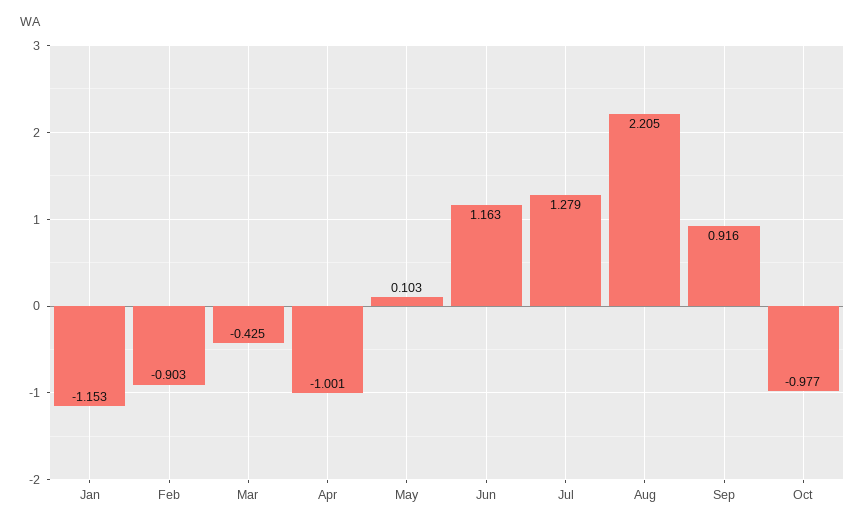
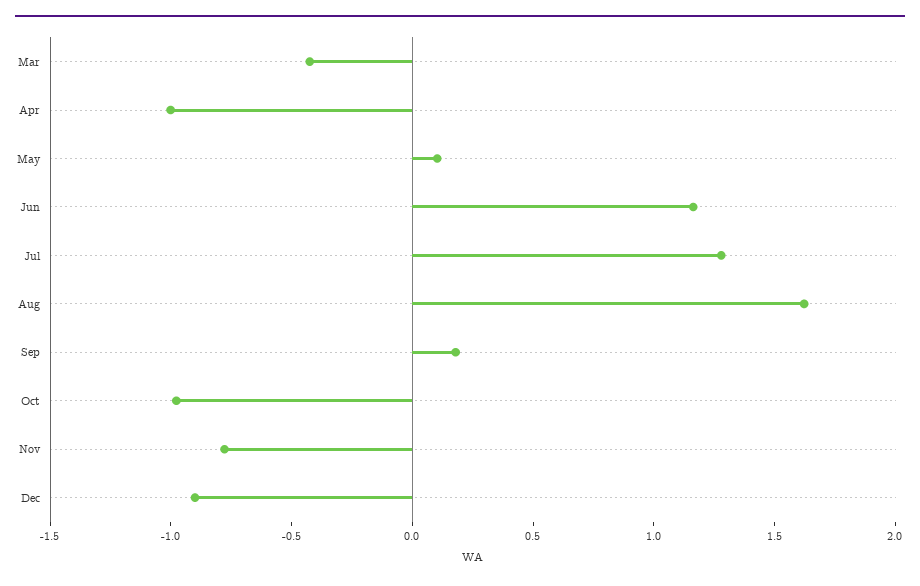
Jan: -1.153 -> none
Feb: -0.903 -> none
Aug: 2.205 -> 1.6
Sep: 0.916 -> 0.2
Nov: none -> -0.8
Dec: none -> -0.9

